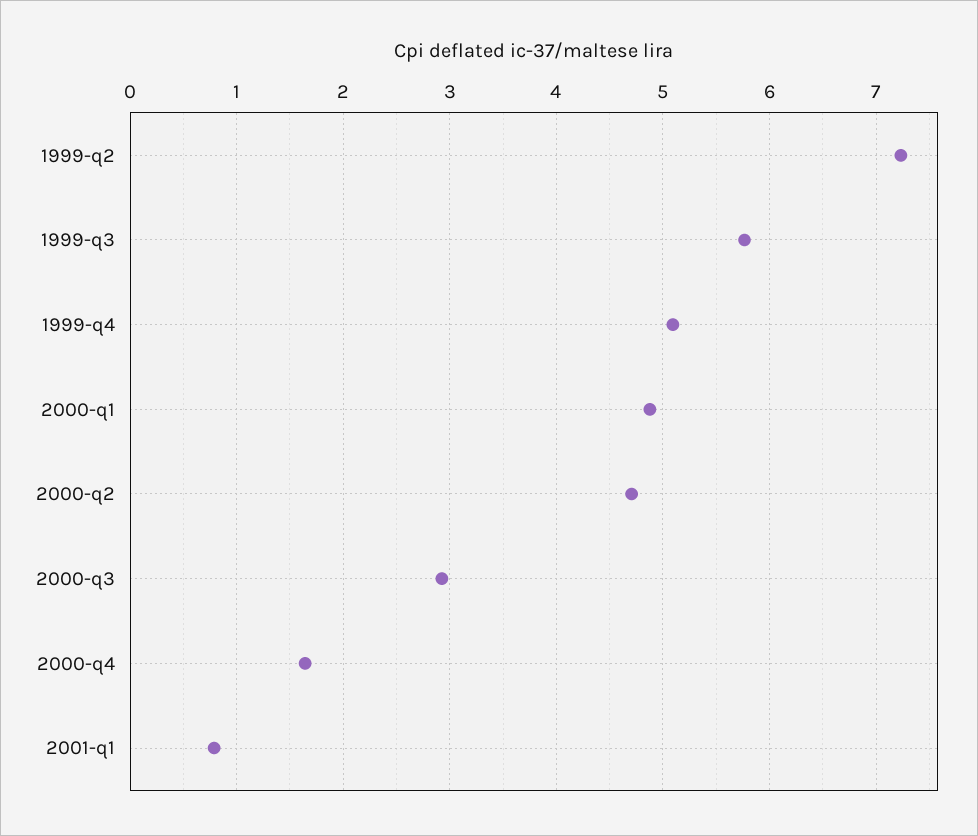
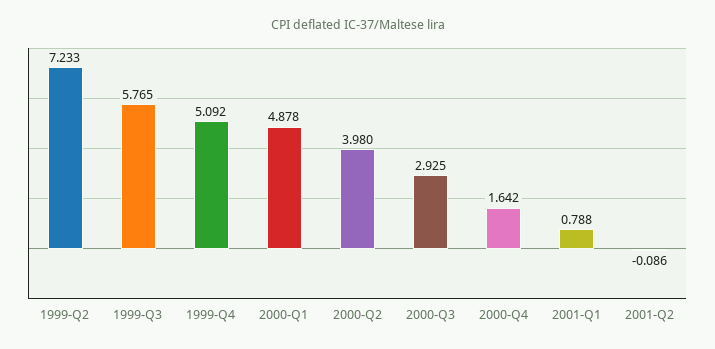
2000-q2: 4.7 -> 3.98
2001-Q2: none -> -0.086

